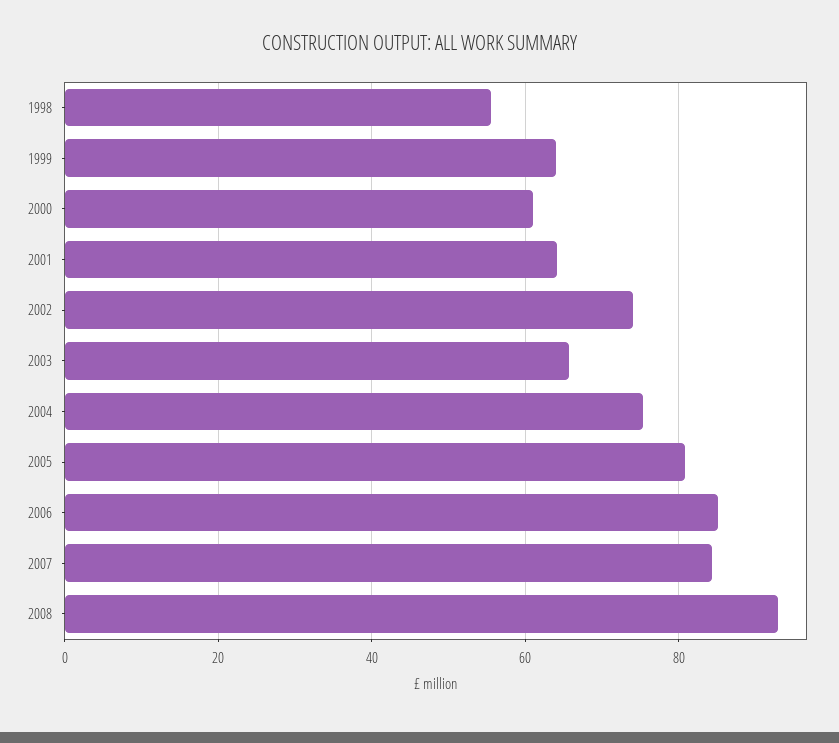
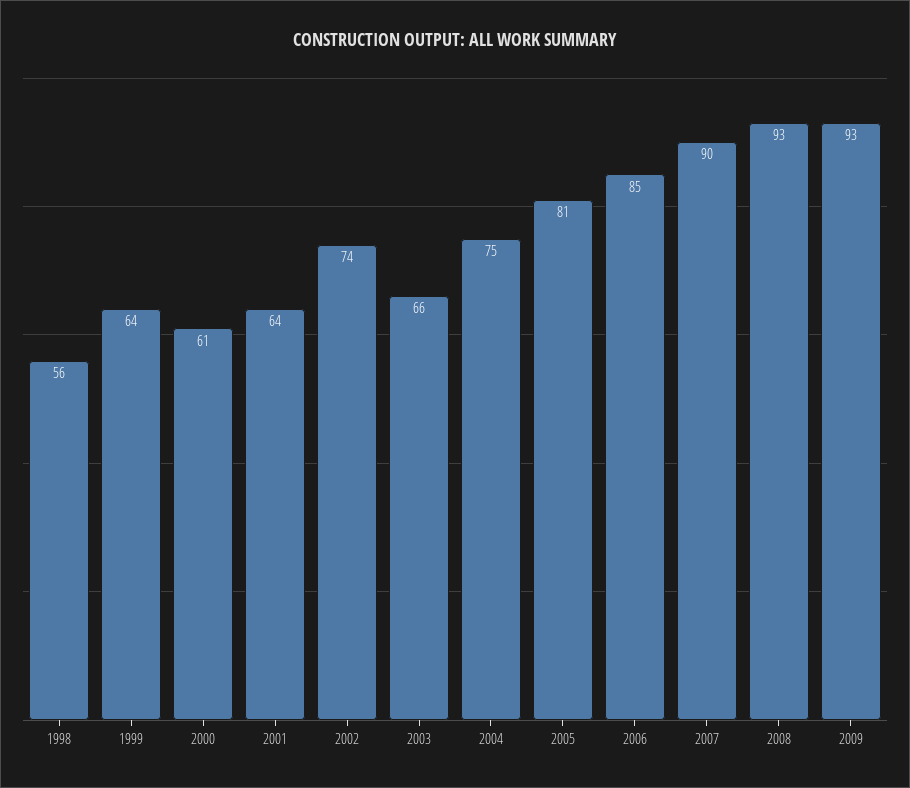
2007: 84 -> 90
2009: none -> 93

